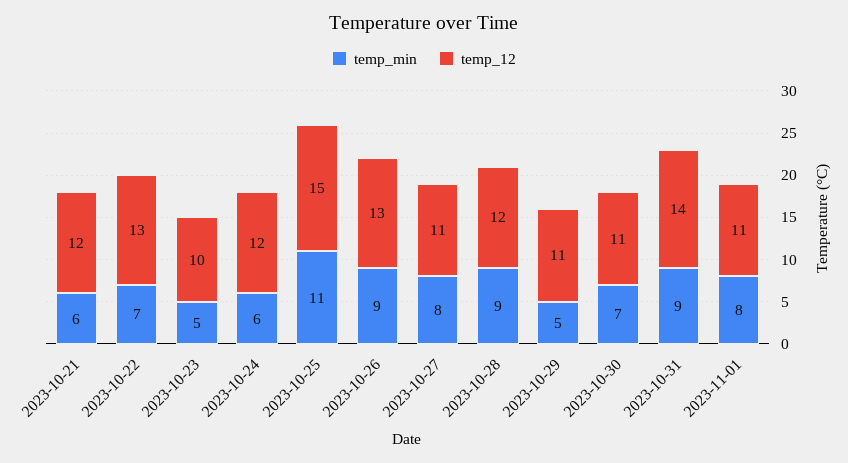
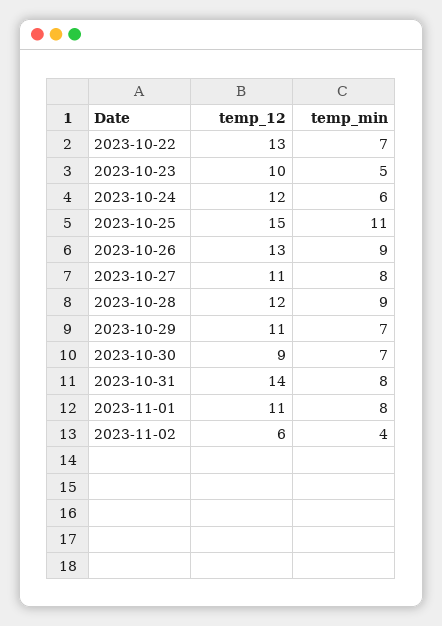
temp_min, 2023-10-21: 6 -> none
temp_12, 2023-10-21: 12 -> none
temp_min, 2023-10-29: 5 -> 7
temp_12, 2023-10-30: 11 -> 9
temp_min, 2023-10-31: 9 -> 8
temp_12, 2023-11-02: none -> 6
temp_min, 2023-11-02: none -> 4

